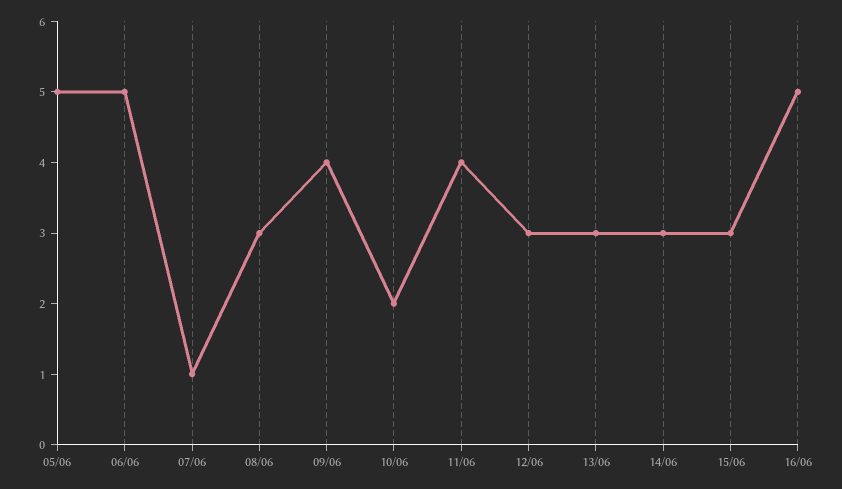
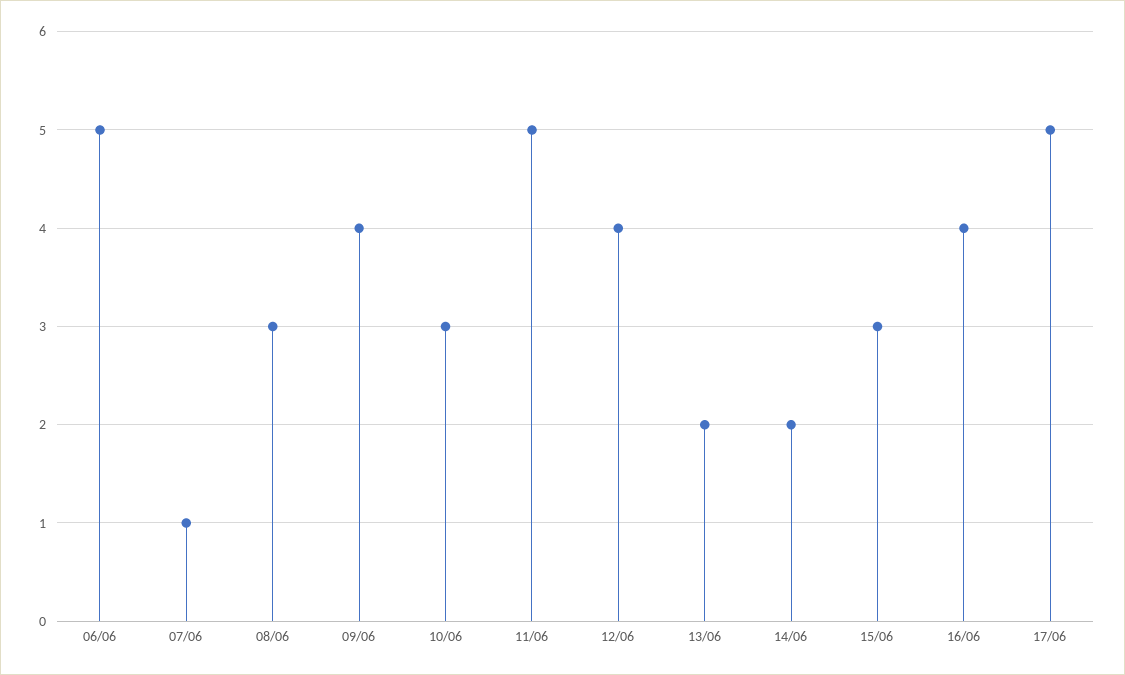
05/06: 5 -> none
10/06: 2 -> 3
11/06: 4 -> 5
12/06: 3 -> 4
13/06: 3 -> 2
14/06: 3 -> 2
16/06: 5 -> 4
17/06: none -> 5

